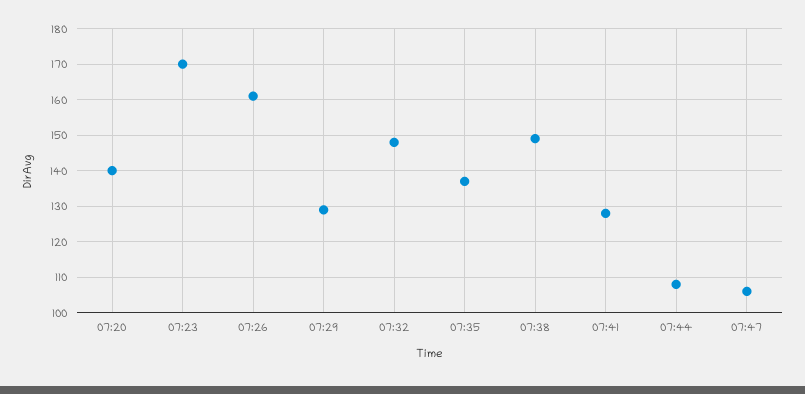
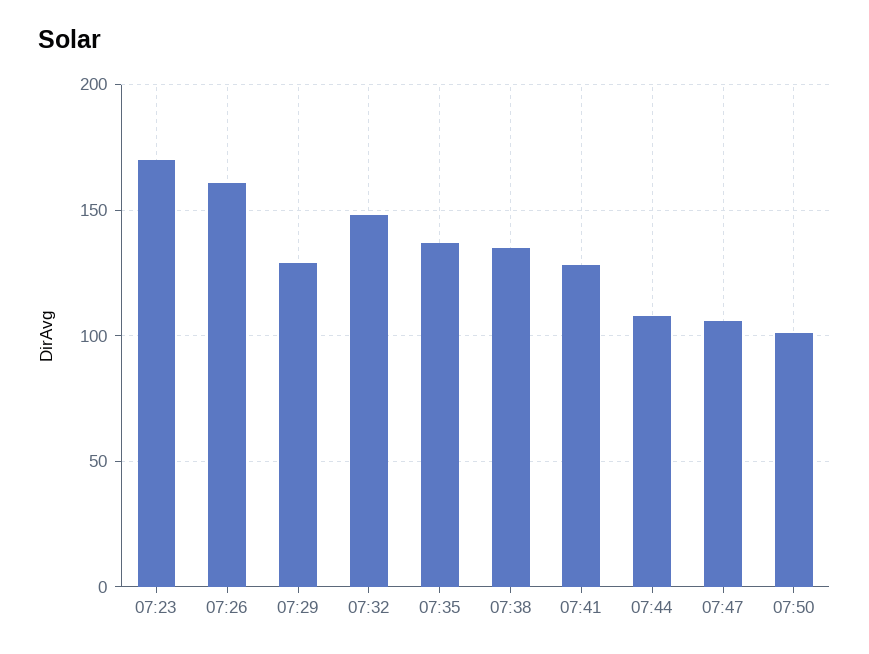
07:20: 140 -> none
07:38: 150 -> 135
07:50: none -> 100

